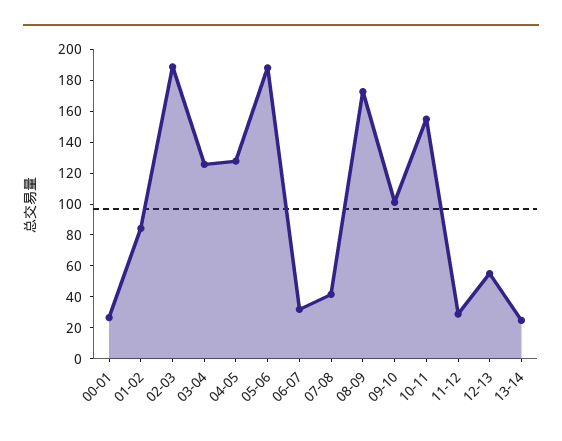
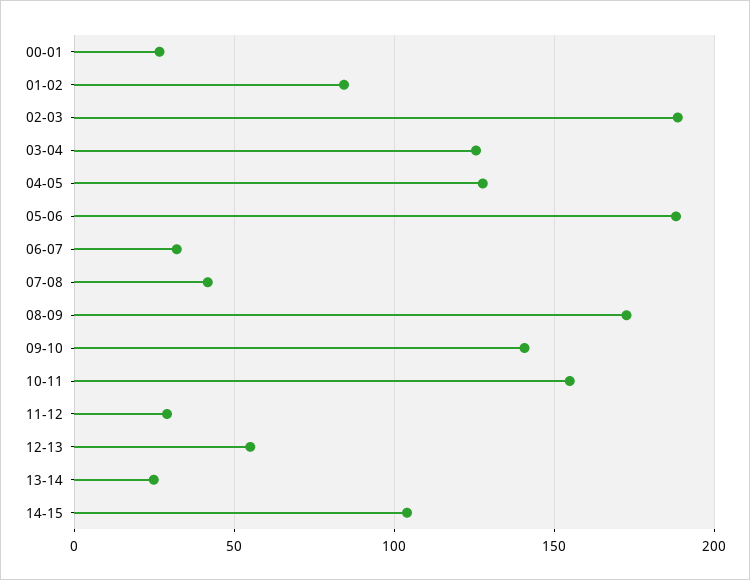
09-10: 100 -> 140
14-15: none -> 105

